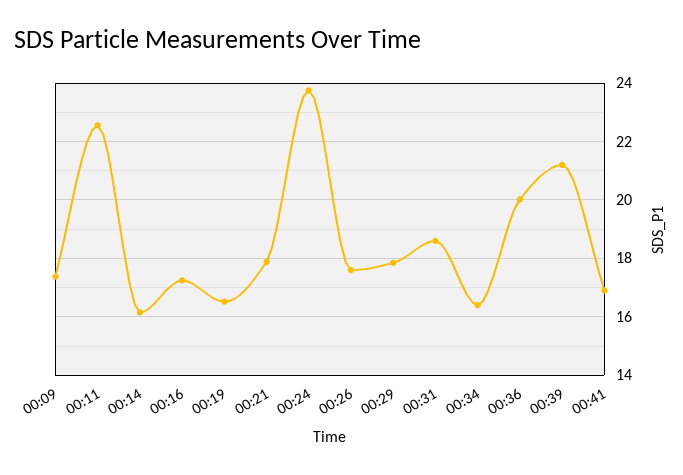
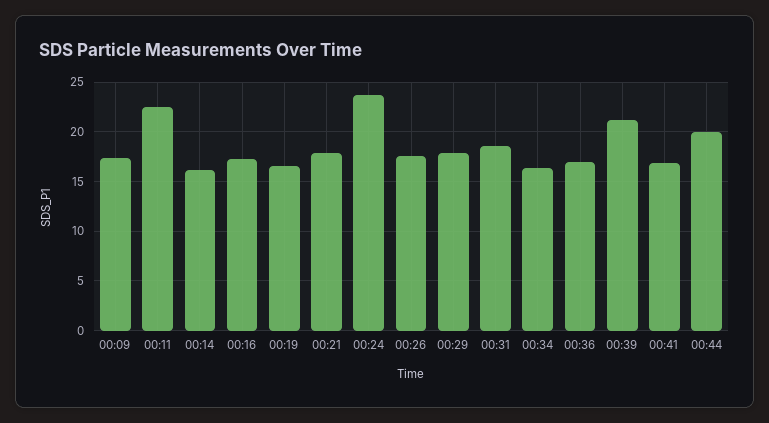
00:36: 20 -> 17
00:44: none -> 20

